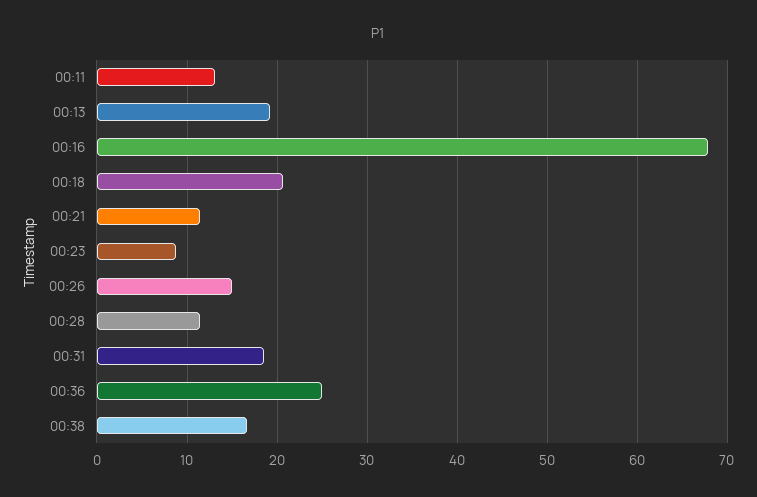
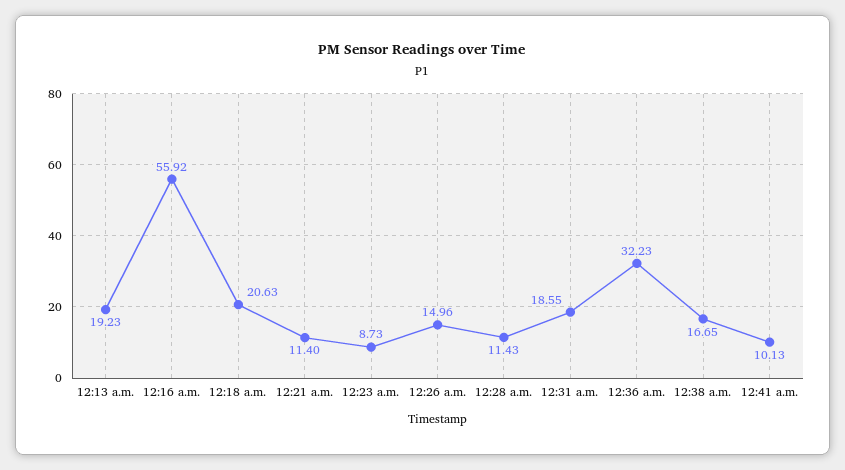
00:11: 13 -> none
00:16: 68 -> 55.92
00:36: 25 -> 32.23
12:41 a.m.: none -> 10.13

